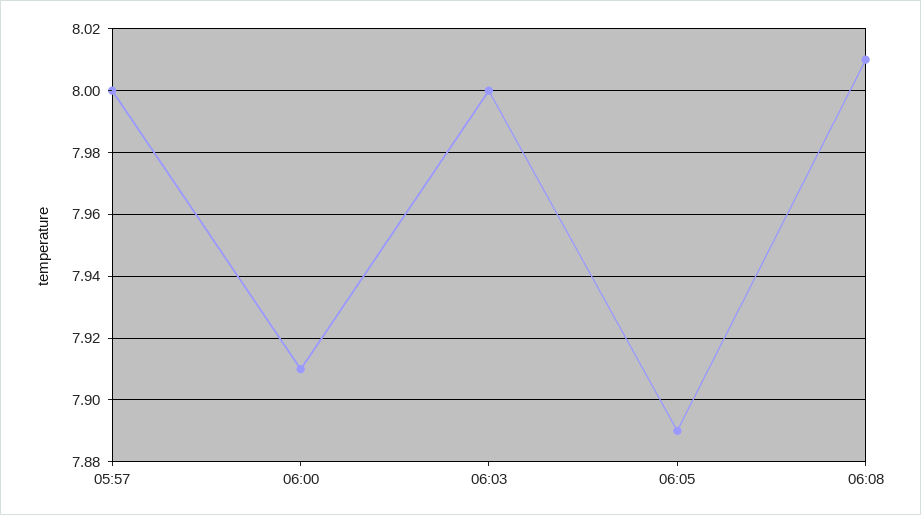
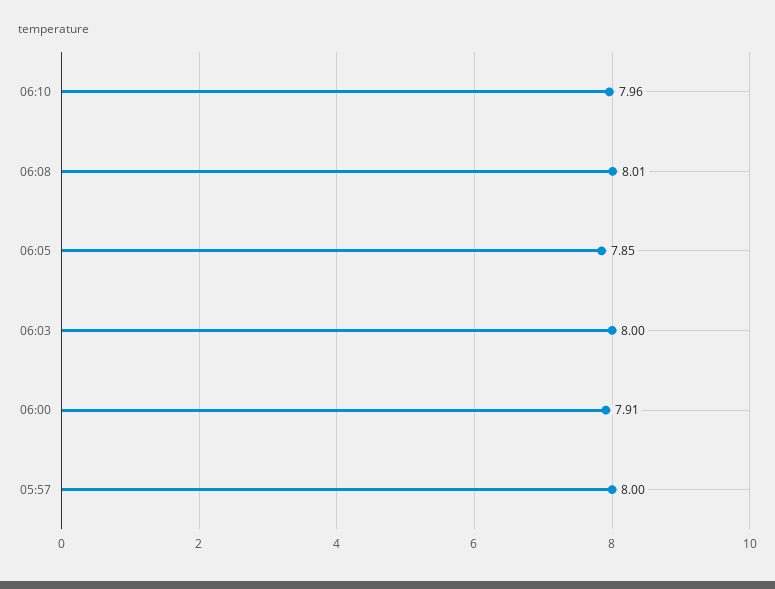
06:05: 7.89 -> 7.85
06:10: none -> 7.96

